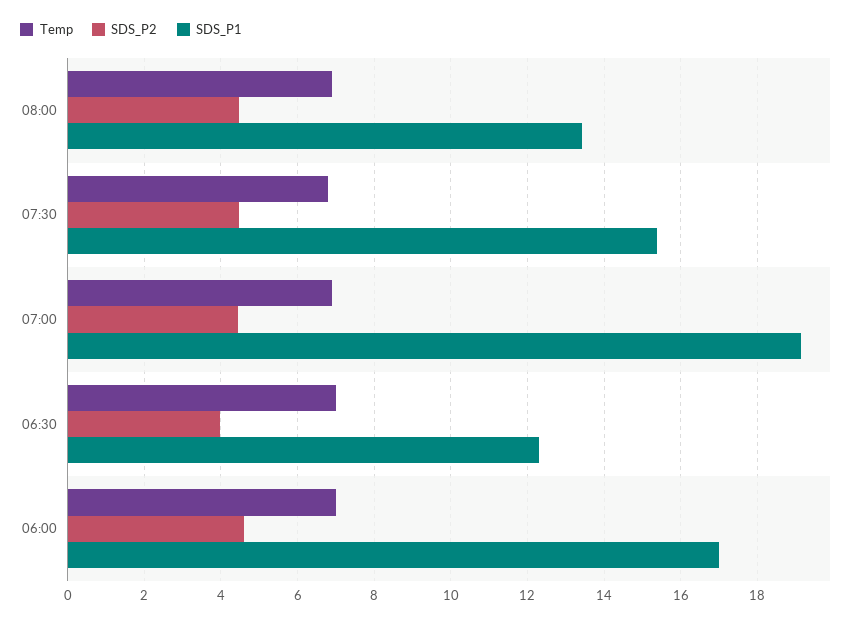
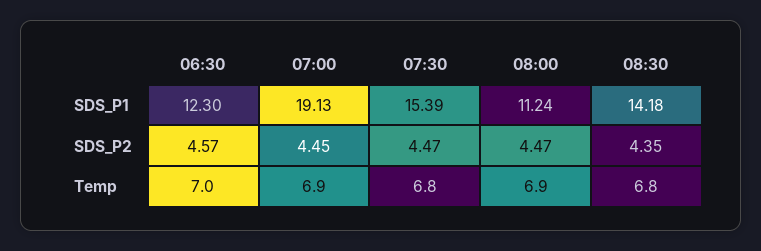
SDS_P1, 08:00: 13.4 -> 11.24
SDS_P2, 06:30: 4 -> 4.57
Temp, 06:00: 7 -> none
SDS_P2, 06:00: 4.6 -> none
SDS_P1, 06:00: 17 -> none
SDS_P1, 08:30: none -> 14.18
SDS_P2, 08:30: none -> 4.35
Temp, 08:30: none -> 6.8

